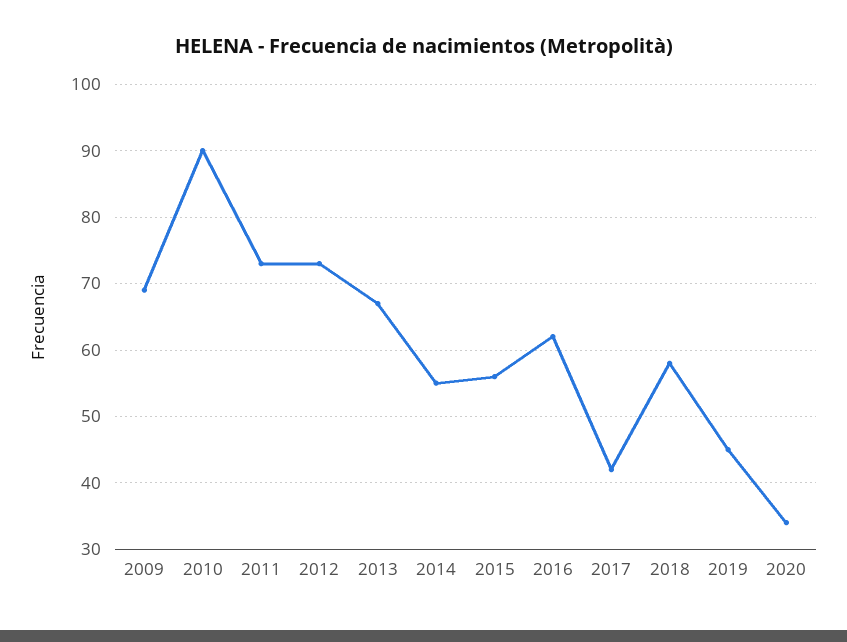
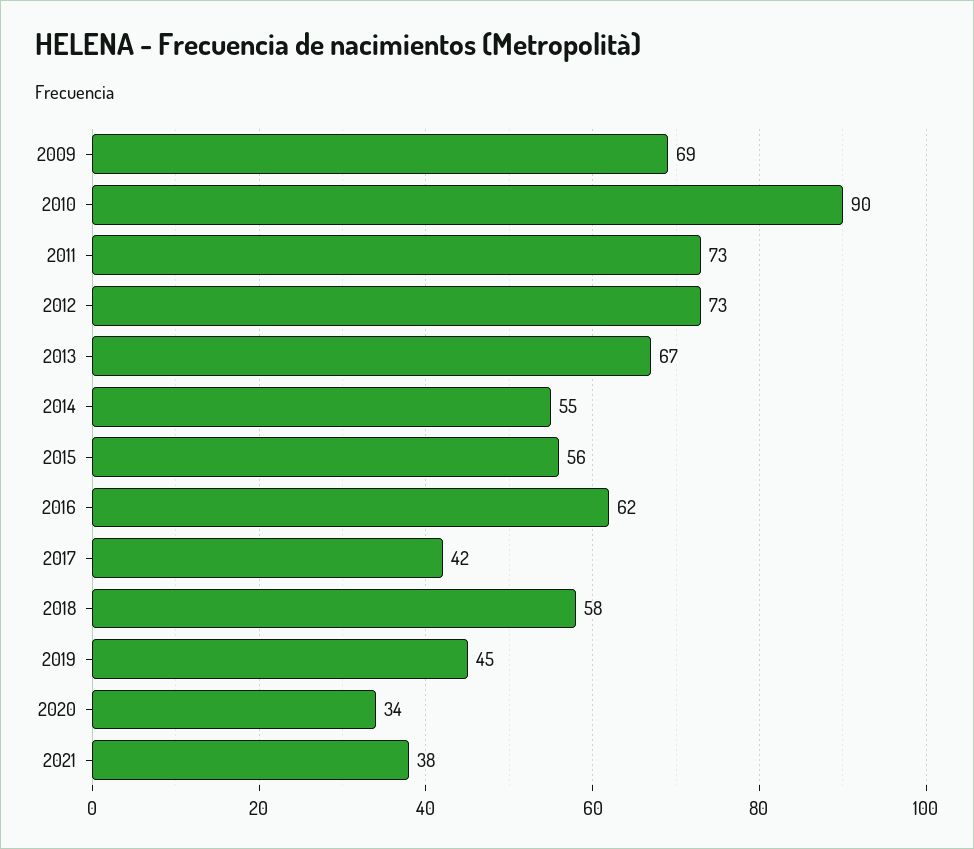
2021: none -> 38

